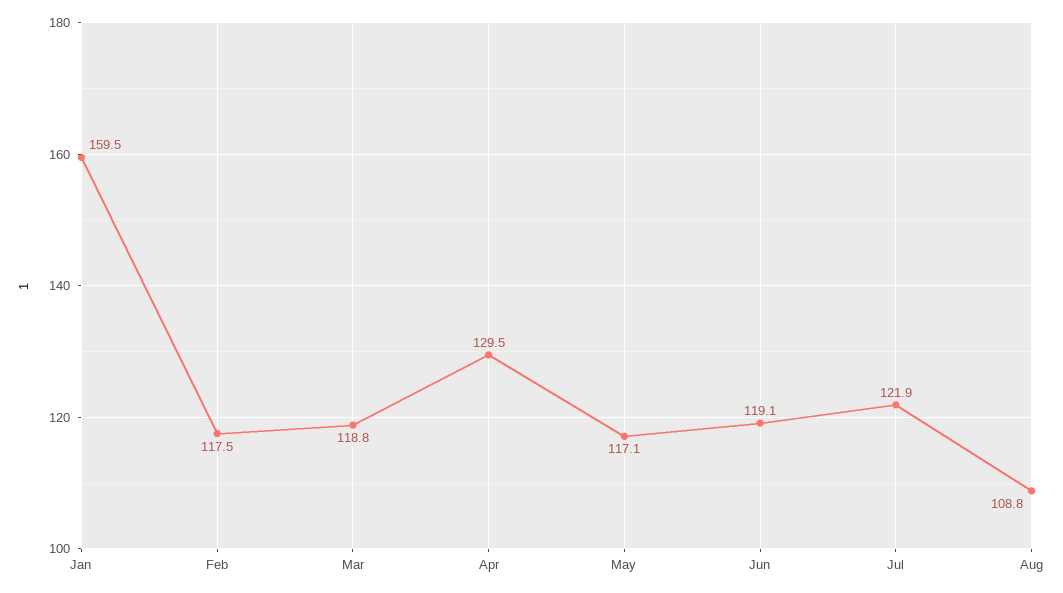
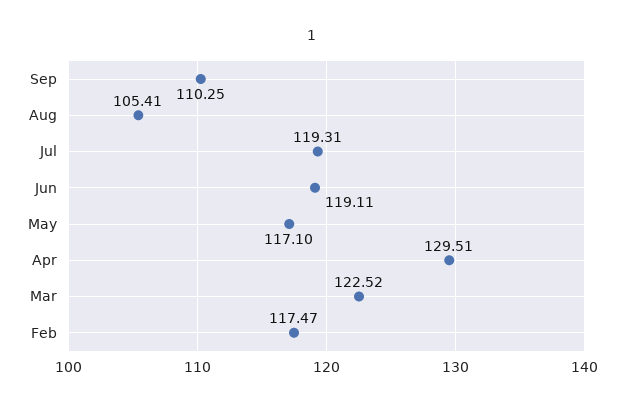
Jan: 159.5 -> none
Mar: 118.8 -> 122.52
Jul: 121.9 -> 119.31
Aug: 108.8 -> 105.41
Sep: none -> 110.25

